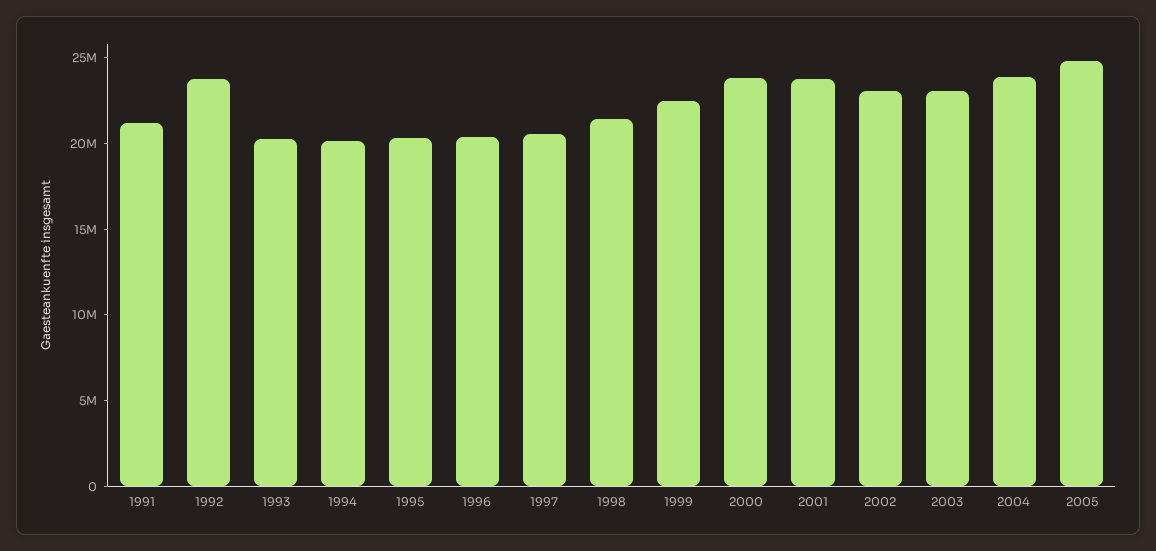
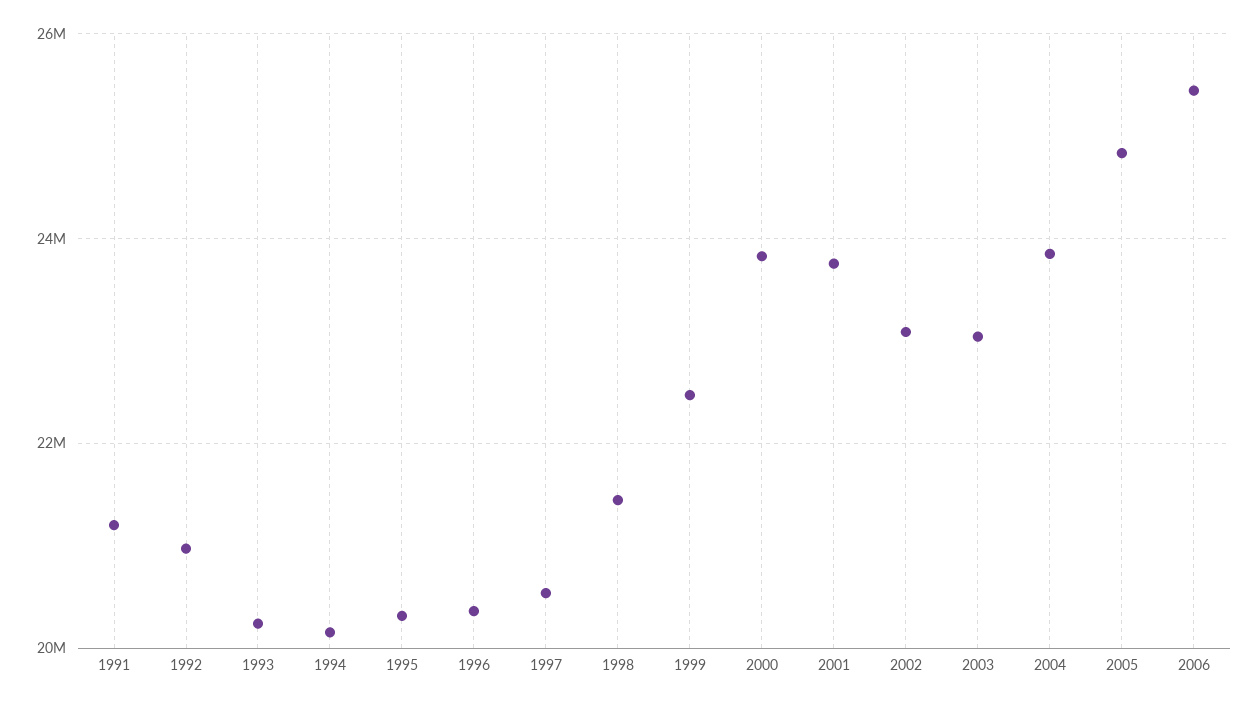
1992: 24000000 -> 21000000
2006: none -> 25400000

